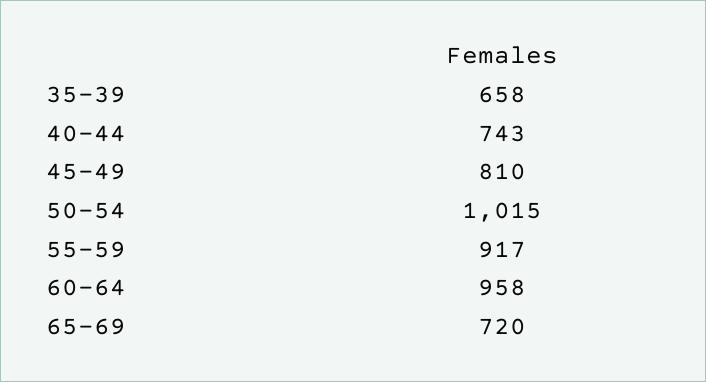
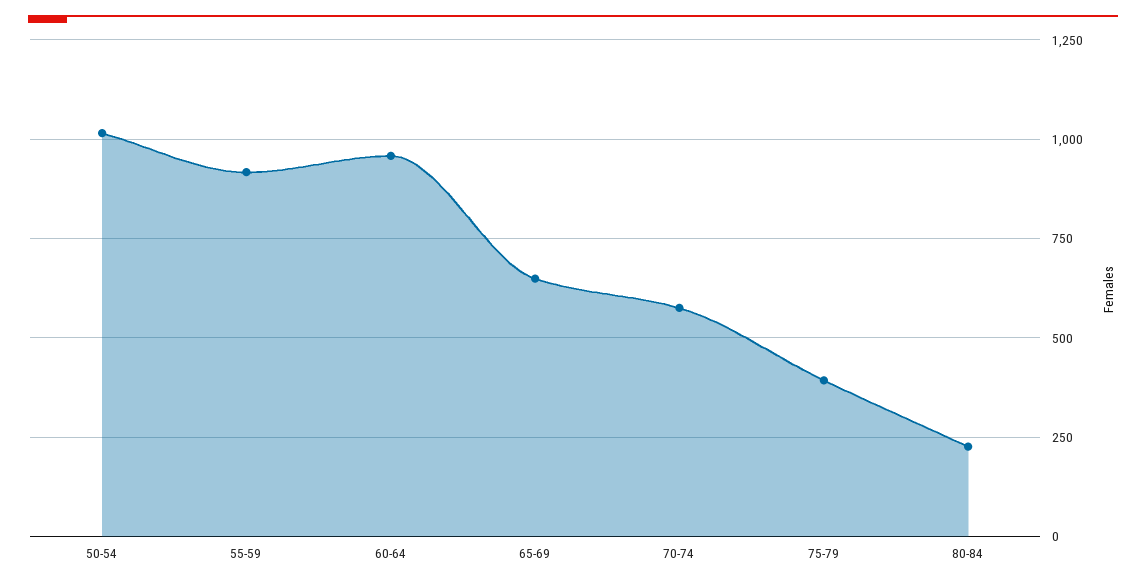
35-39: 658 -> none
40-44: 743 -> none
45-49: 810 -> none
65-69: 720 -> 650
70-74: none -> 575
75-79: none -> 400
80-84: none -> 225

